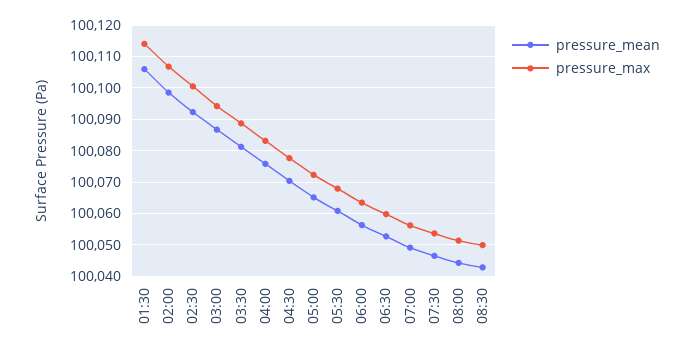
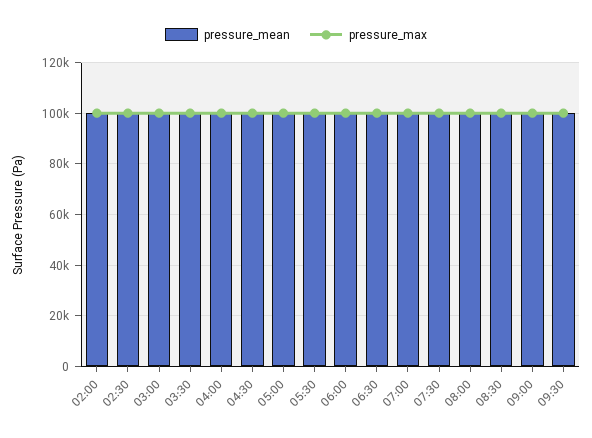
pressure_mean, 01:30: 100106 -> none
pressure_max, 01:30: 100114 -> none
pressure_mean, 09:00: none -> 100000
pressure_max, 09:00: none -> 100000
pressure_mean, 09:30: none -> 100000
pressure_max, 09:30: none -> 100000

